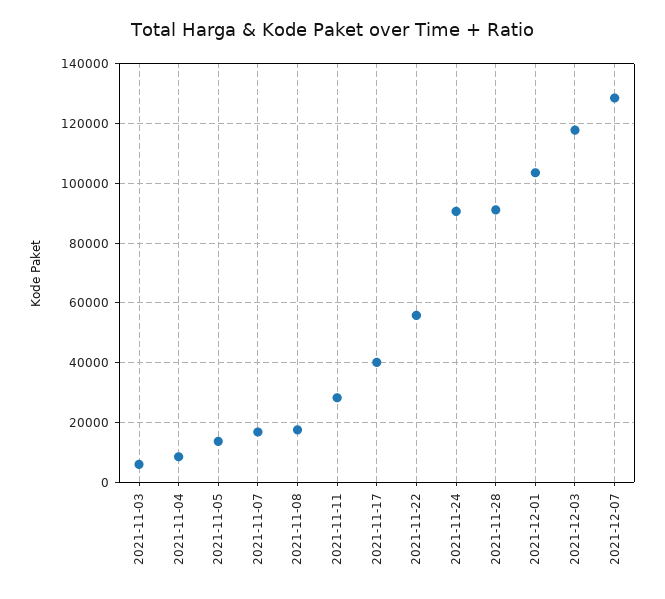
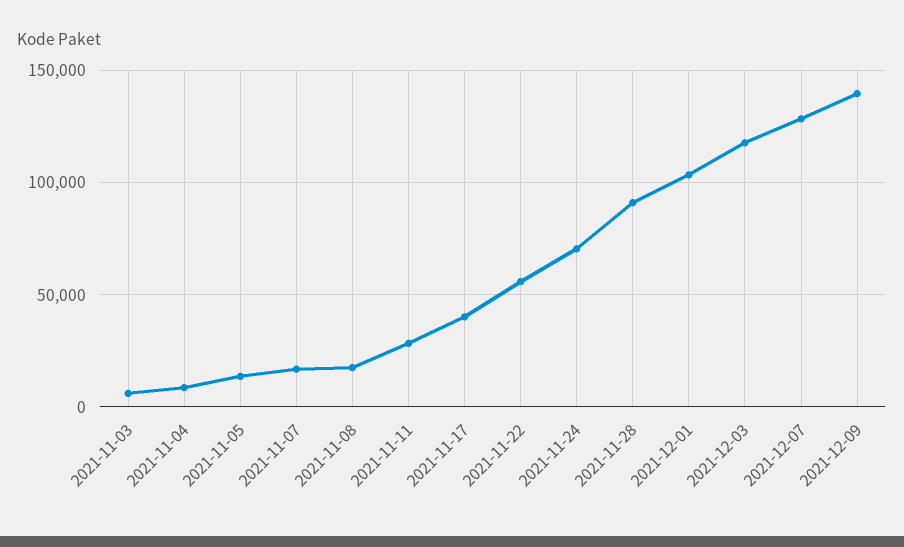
2021-11-24: 90000 -> 70000
2021-12-09: none -> 140000

